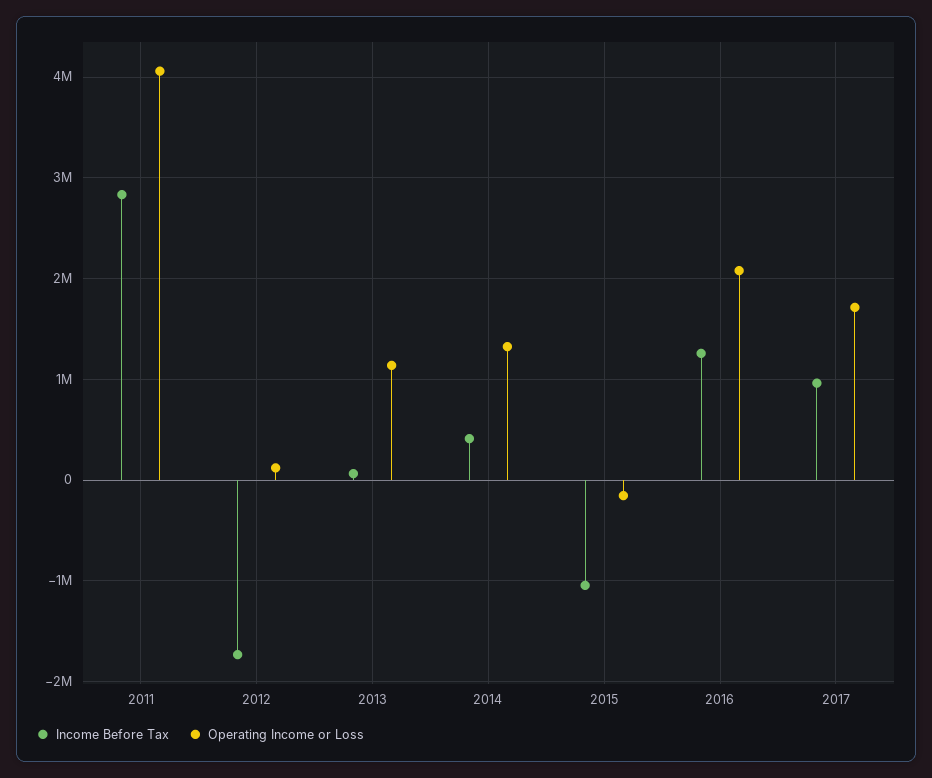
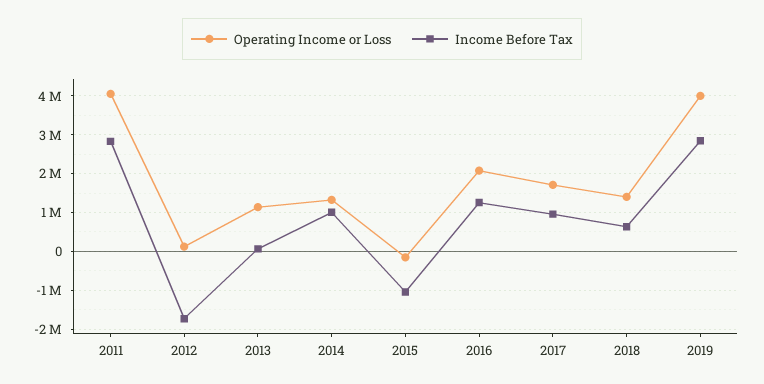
Income Before Tax, 2014: 400000 -> 1000000
Operating Income or Loss, 2018: none -> 1400000
Income Before Tax, 2018: none -> 600000
Operating Income or Loss, 2019: none -> 4000000
Income Before Tax, 2019: none -> 2800000

